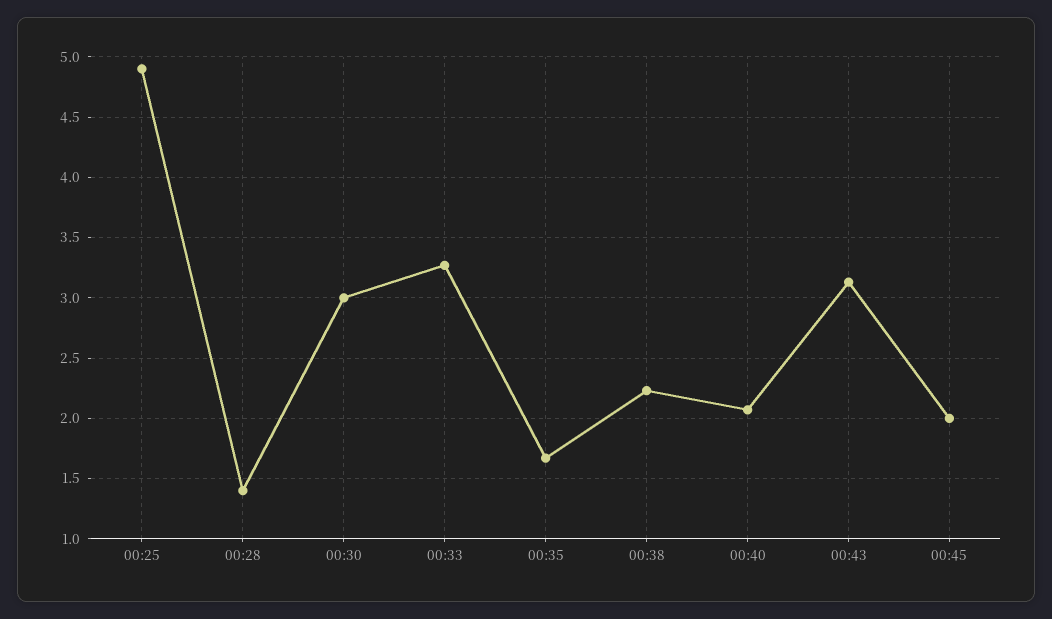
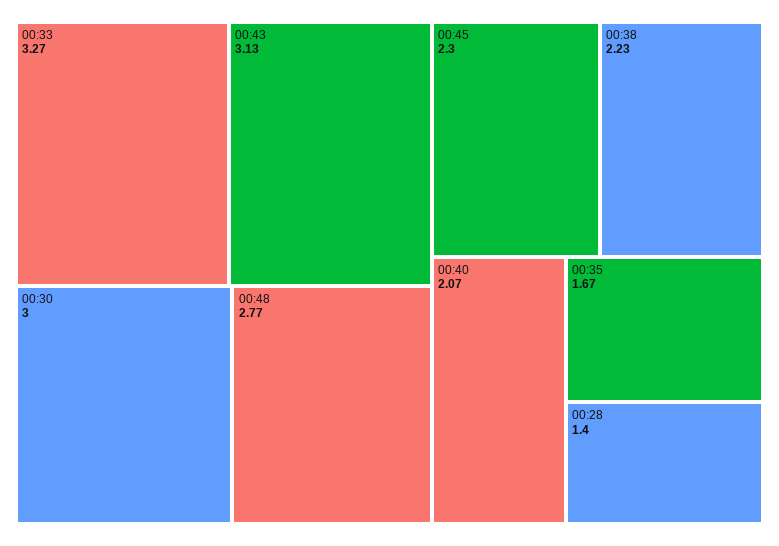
00:25: 4.9 -> none
00:45: 2 -> 2.3
00:48: none -> 2.77

